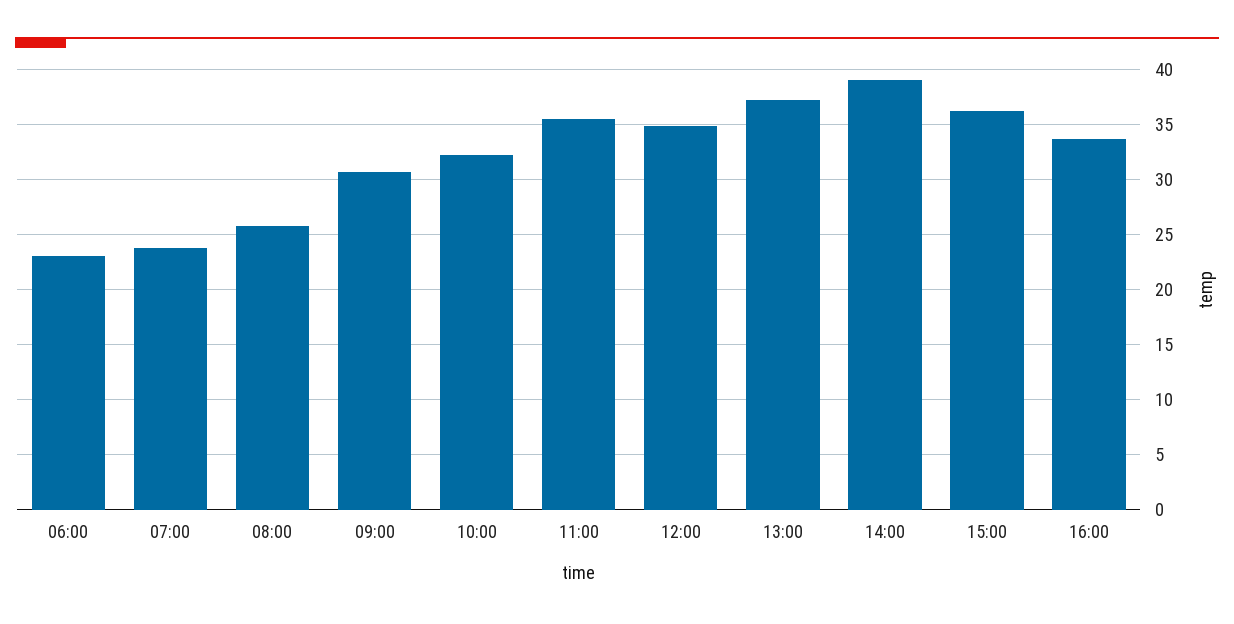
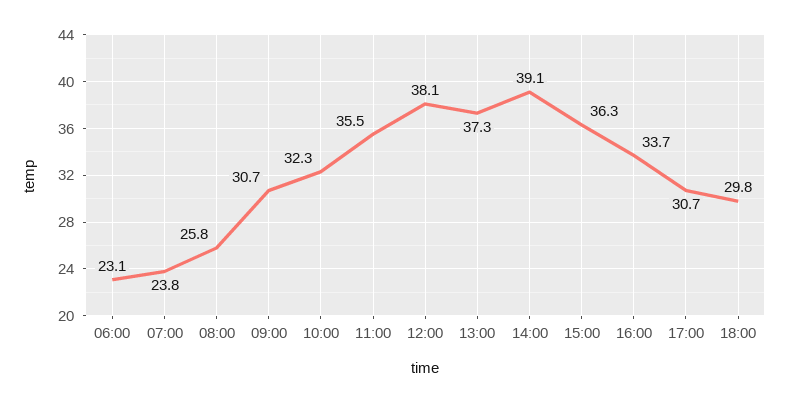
12:00: 35 -> 38.1
17:00: none -> 30.7
18:00: none -> 29.8

